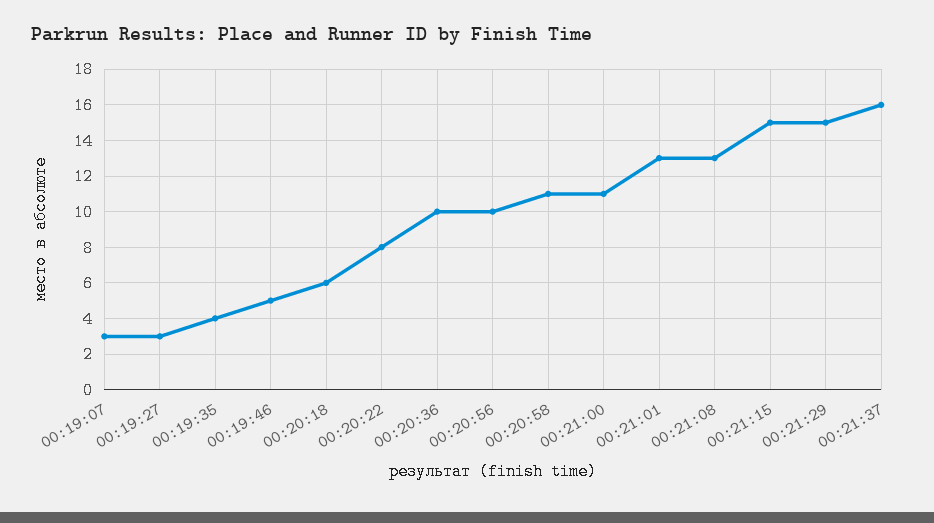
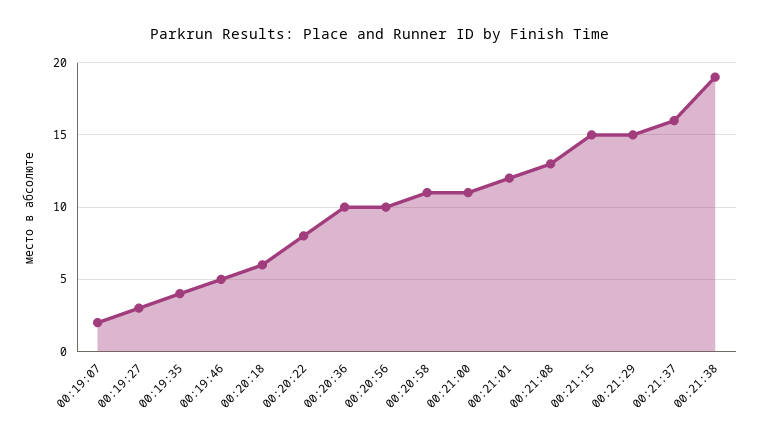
00:19:07: 3 -> 2
00:21:01: 13 -> 12
00:21:38: none -> 19

